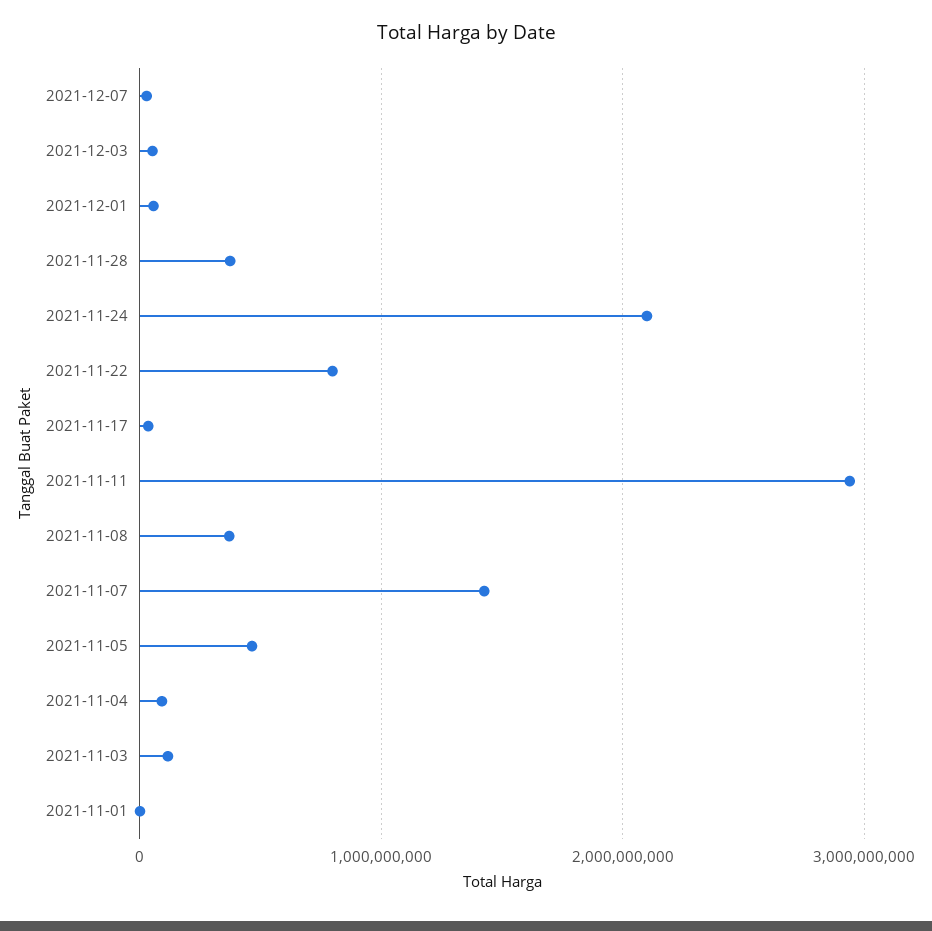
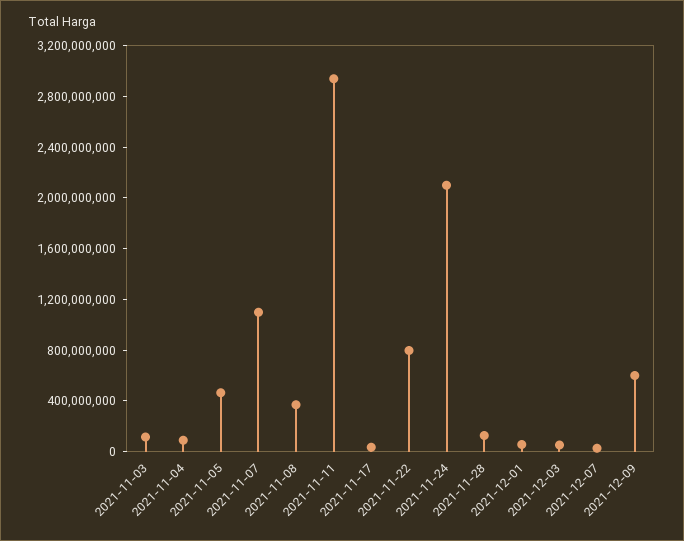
2021-11-28: 400000000 -> 100000000
2021-11-07: 1400000000 -> 1100000000
2021-11-01: 0 -> none
2021-12-09: none -> 600000000

